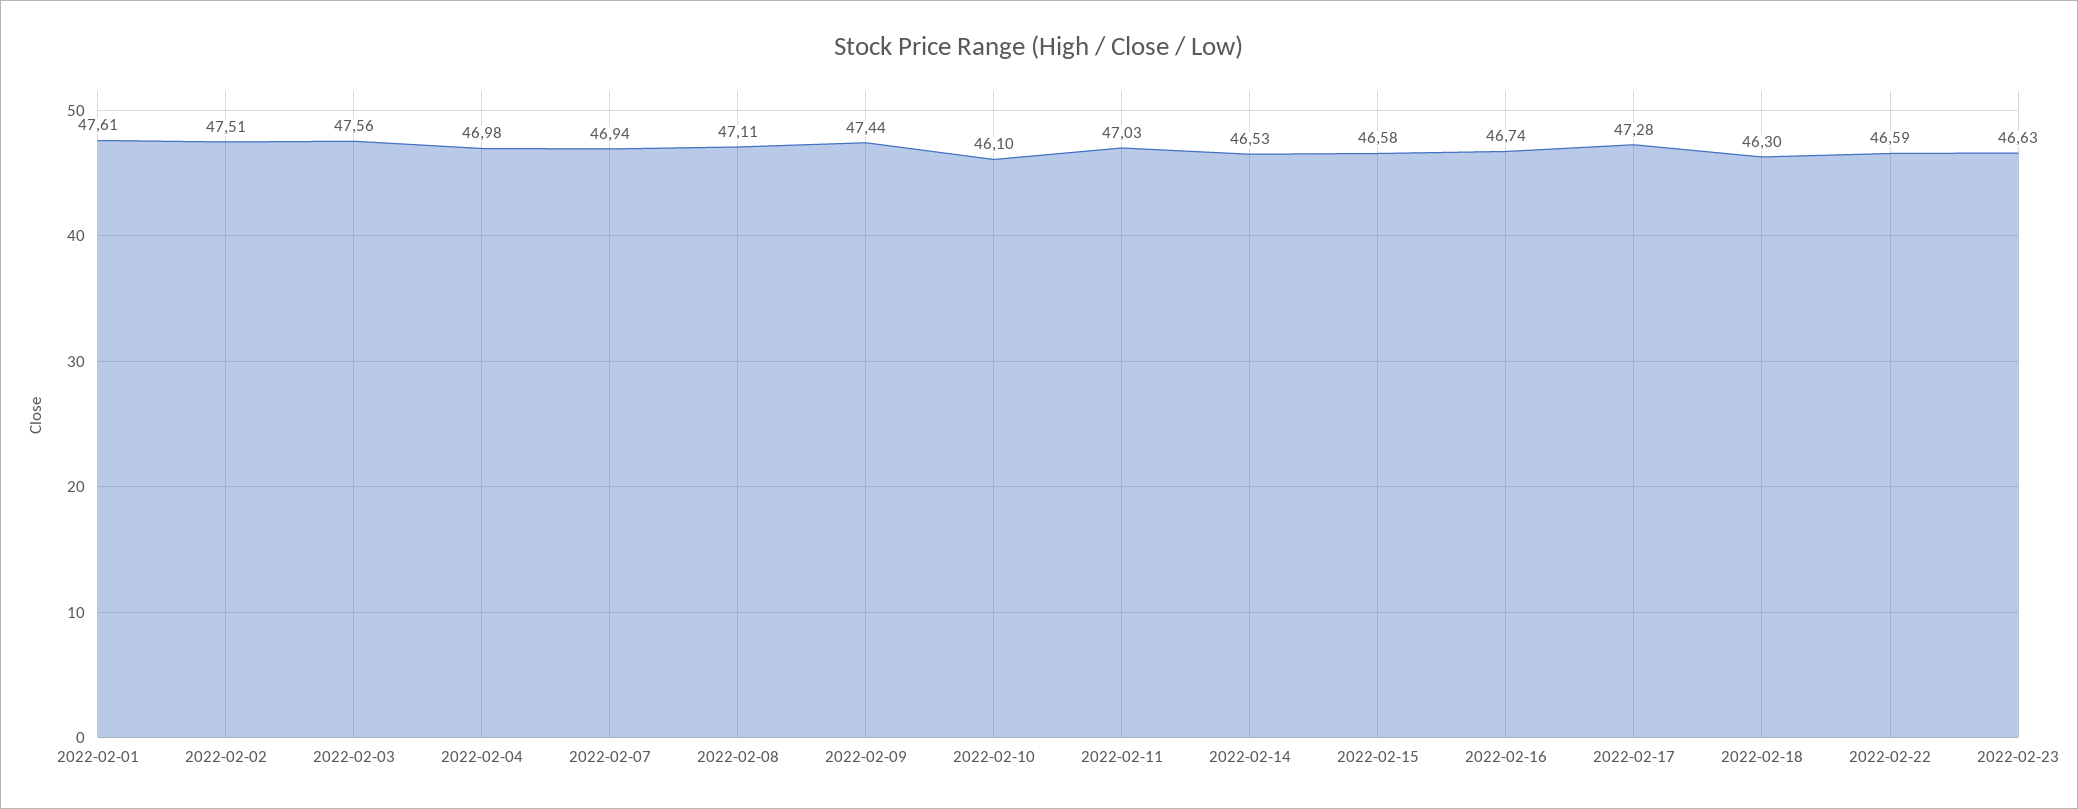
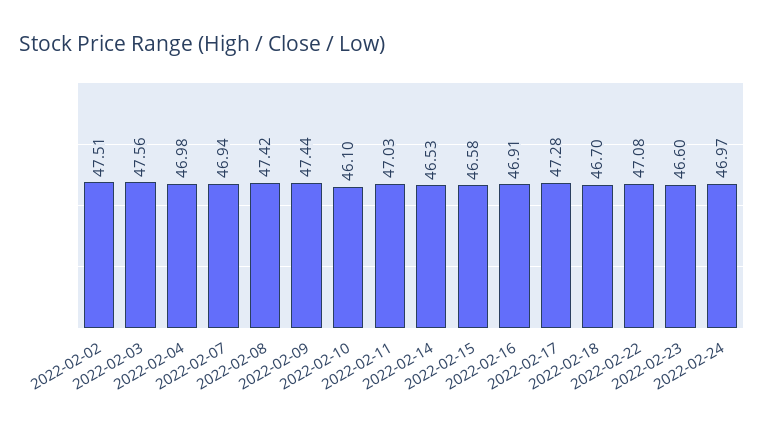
2022-02-01: 47.61 -> none
2022-02-08: 47.11 -> 47.42
2022-02-16: 46.74 -> 46.91
2022-02-18: 46.3 -> 46.7
2022-02-22: 46.59 -> 47.08
2022-02-23: 46.63 -> 46.6
2022-02-24: none -> 46.97

